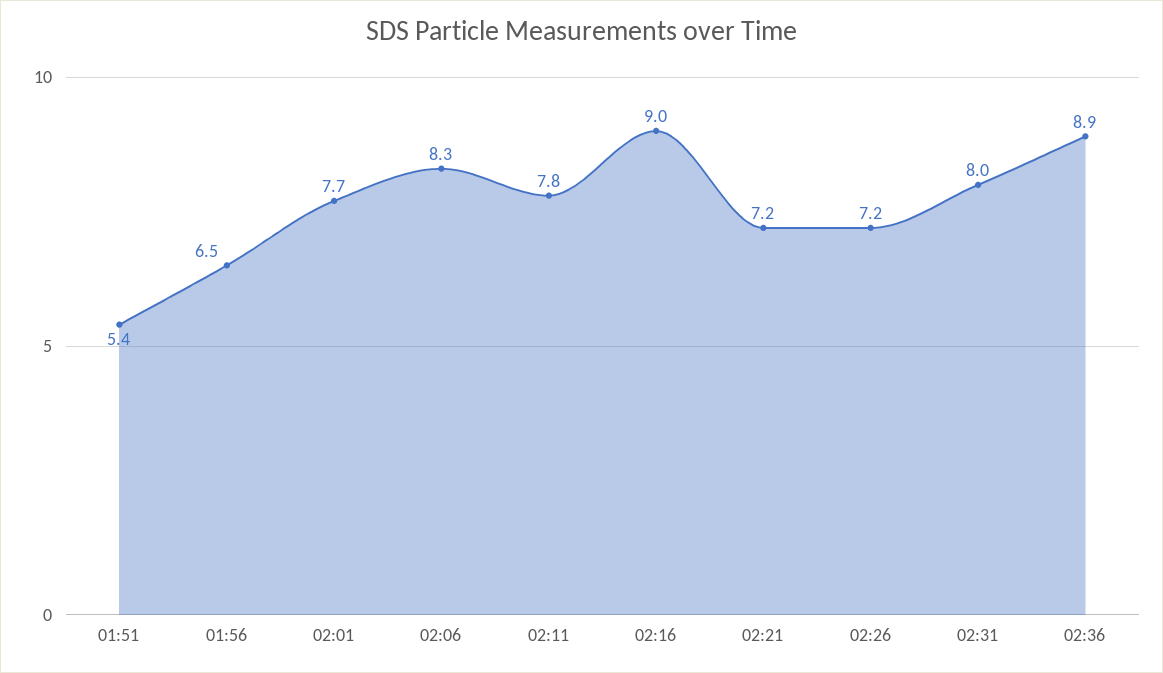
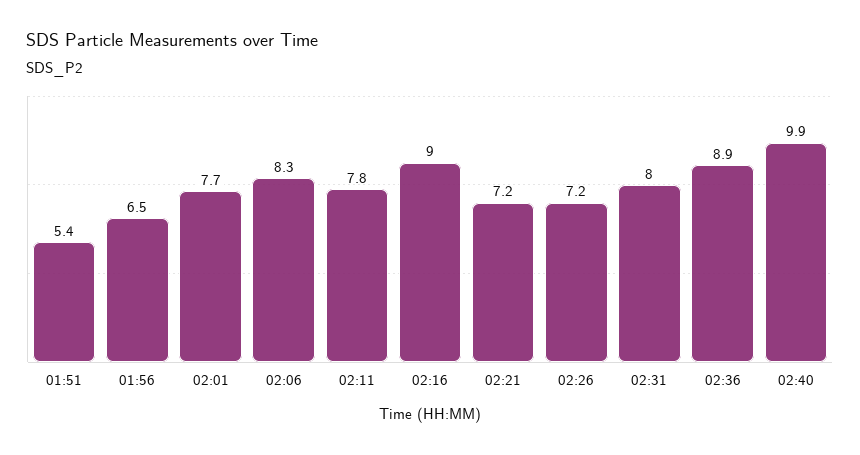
02:40: none -> 9.9

